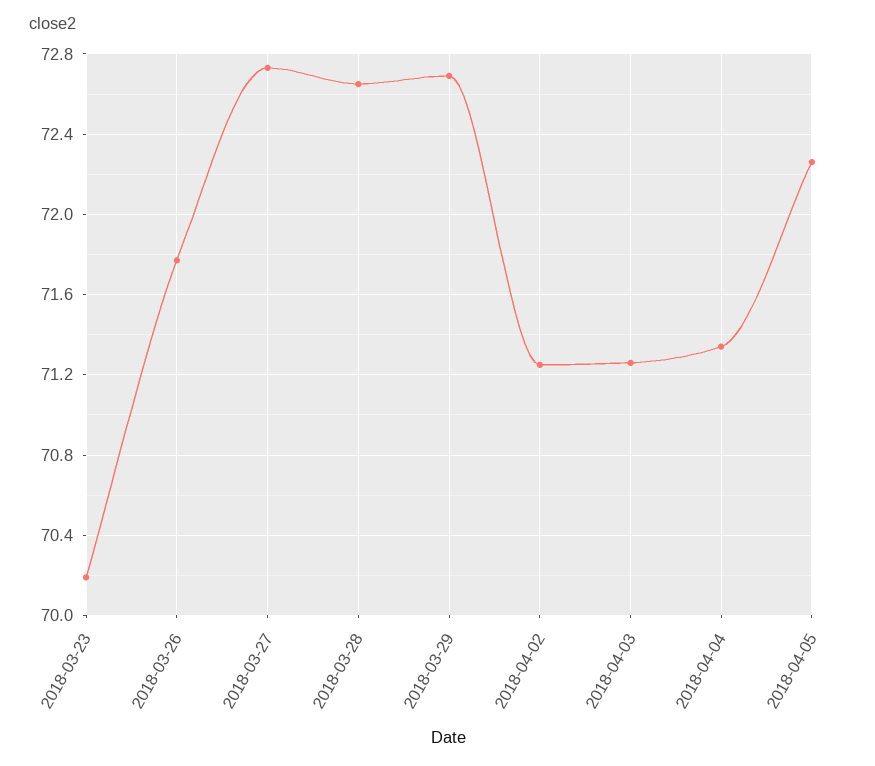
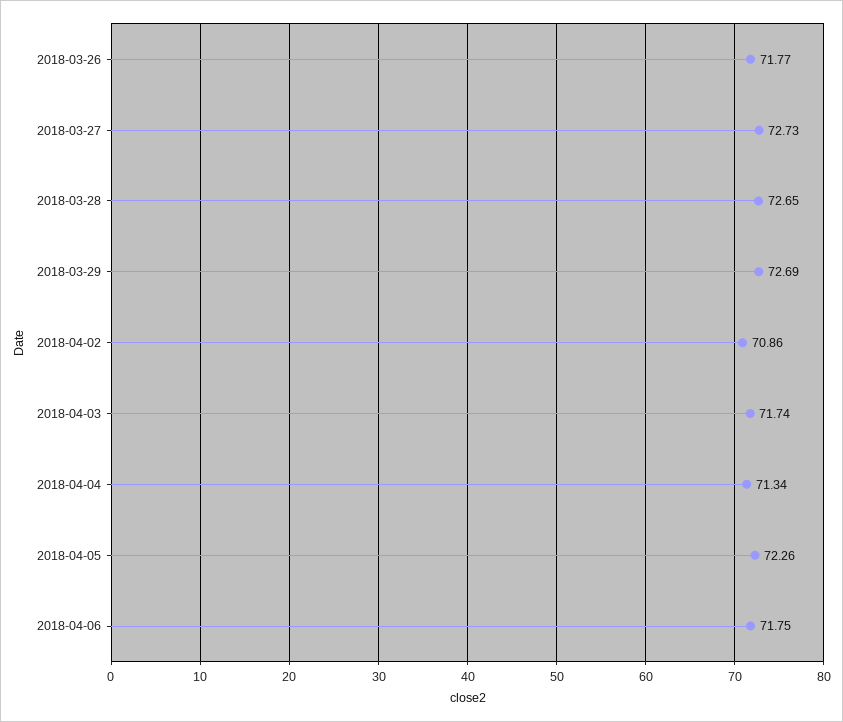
2018-03-23: 70.2 -> none
2018-04-02: 71.25 -> 70.86
2018-04-03: 71.25 -> 71.74
2018-04-06: none -> 71.75

